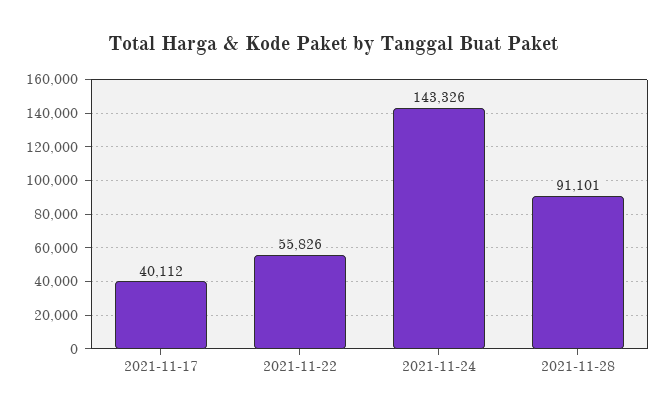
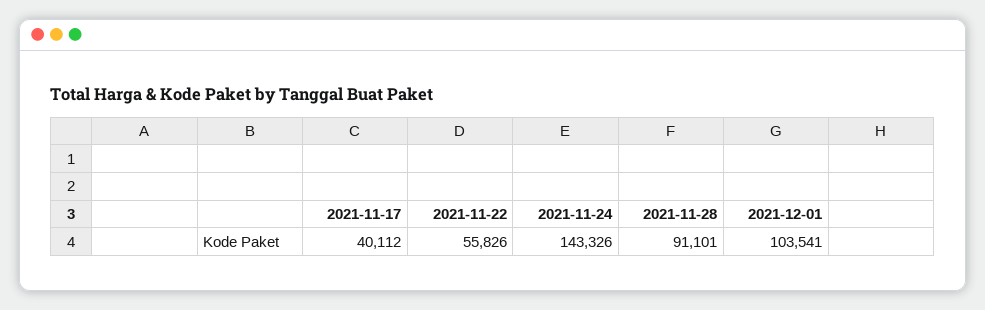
2021-12-01: none -> 103541

